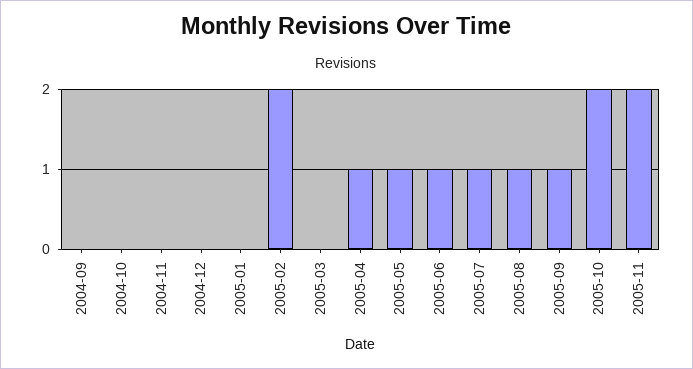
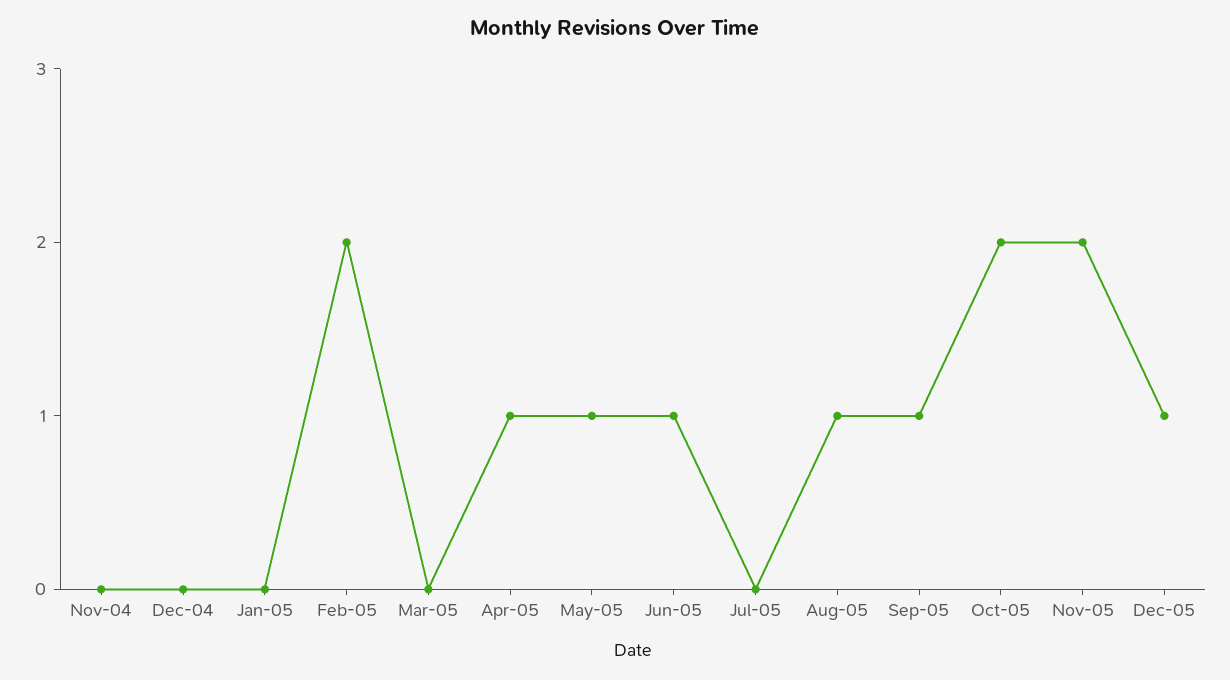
2004-09: 0 -> none
2004-10: 0 -> none
2005-07: 1 -> 0
Dec-05: none -> 1

